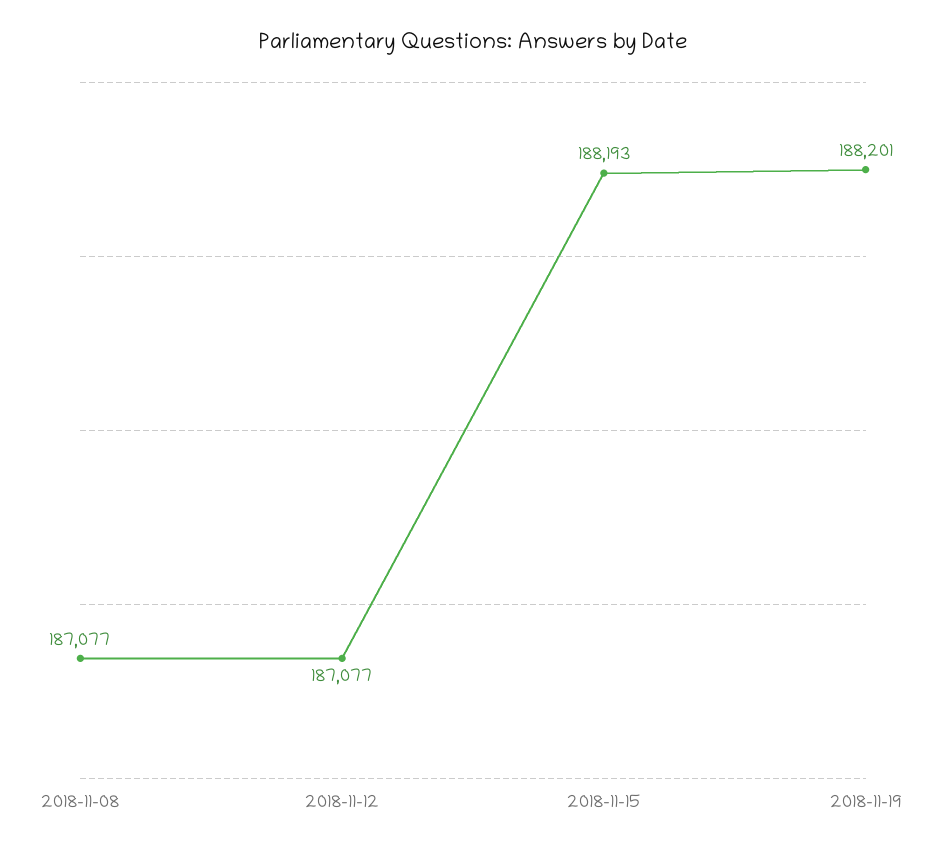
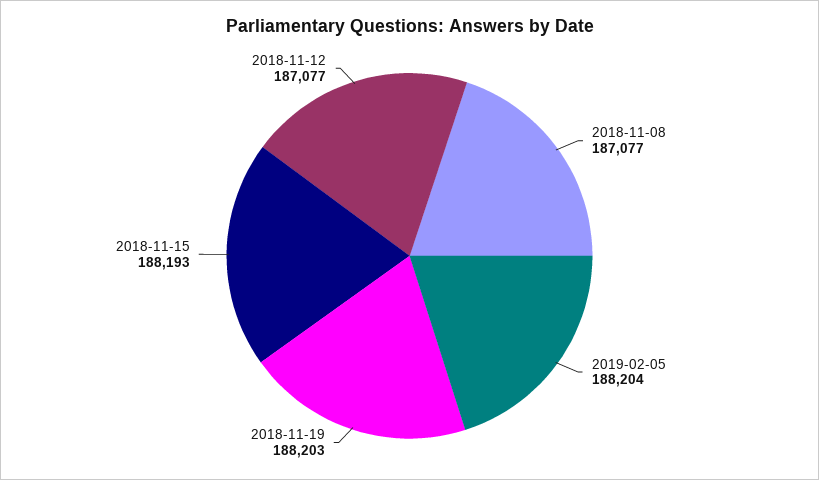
2018-11-19: 188201 -> 188203
2019-02-05: none -> 188204

